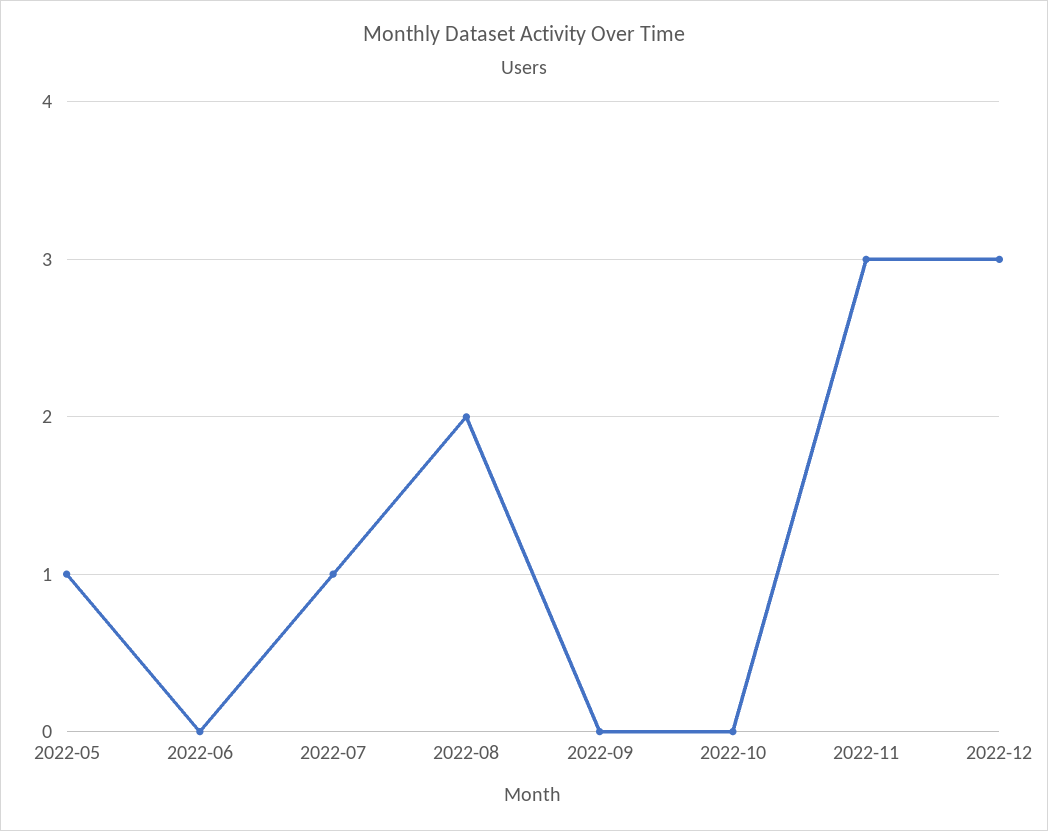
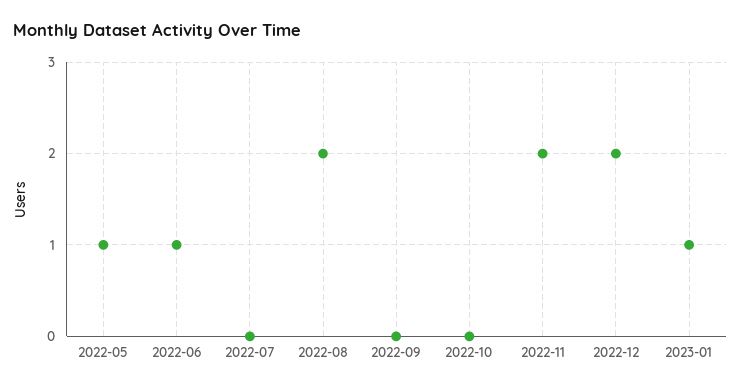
2022-06: 0 -> 1
2022-07: 1 -> 0
2022-11: 3 -> 2
2022-12: 3 -> 2
2023-01: none -> 1

